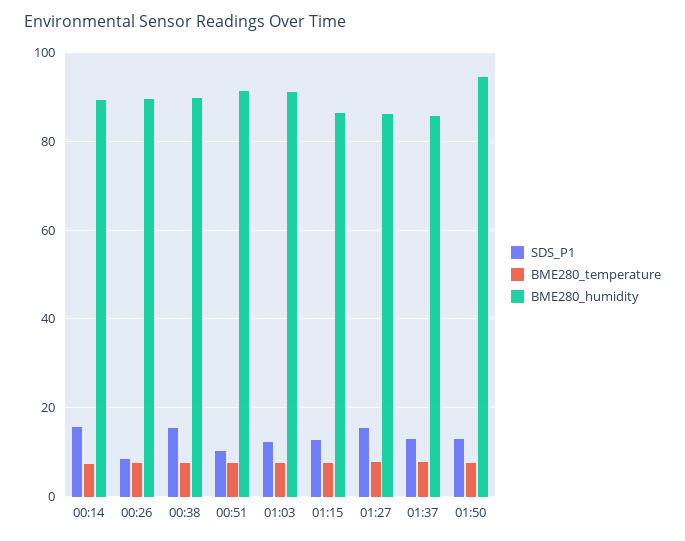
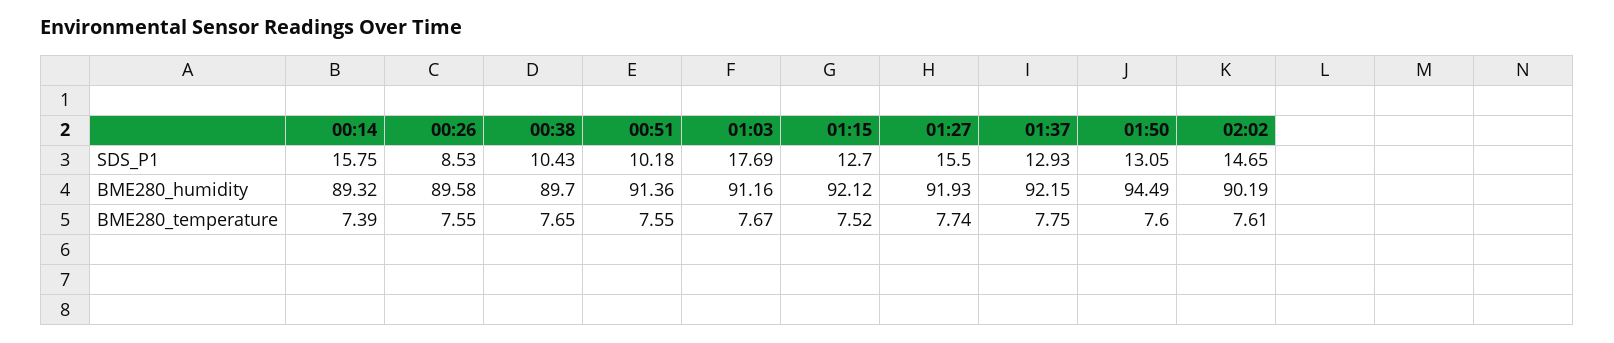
SDS_P1, 00:38: 16 -> 10.43
SDS_P1, 01:03: 12 -> 17.69
BME280_humidity, 01:15: 86 -> 92.12
BME280_humidity, 01:27: 86 -> 91.93
BME280_humidity, 01:37: 86 -> 92.15
SDS_P1, 02:02: none -> 14.65
BME280_humidity, 02:02: none -> 90.19
BME280_temperature, 02:02: none -> 7.61

